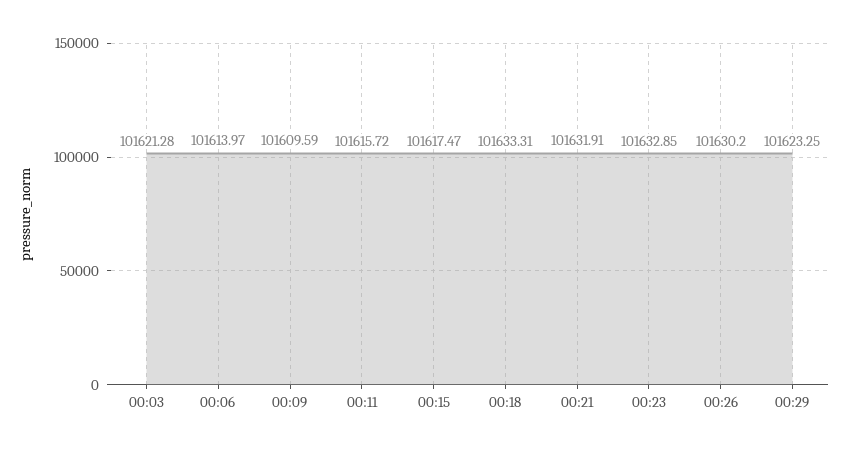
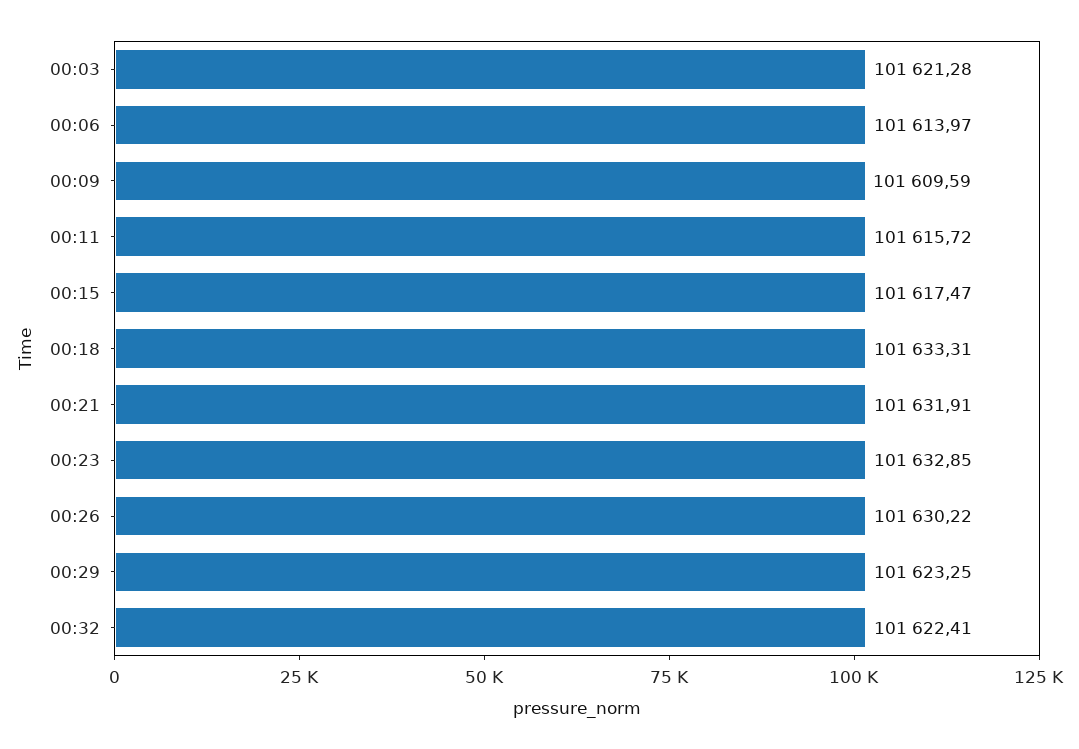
00:26: 101630.2 -> 101630.22
00:32: none -> 101622.41

